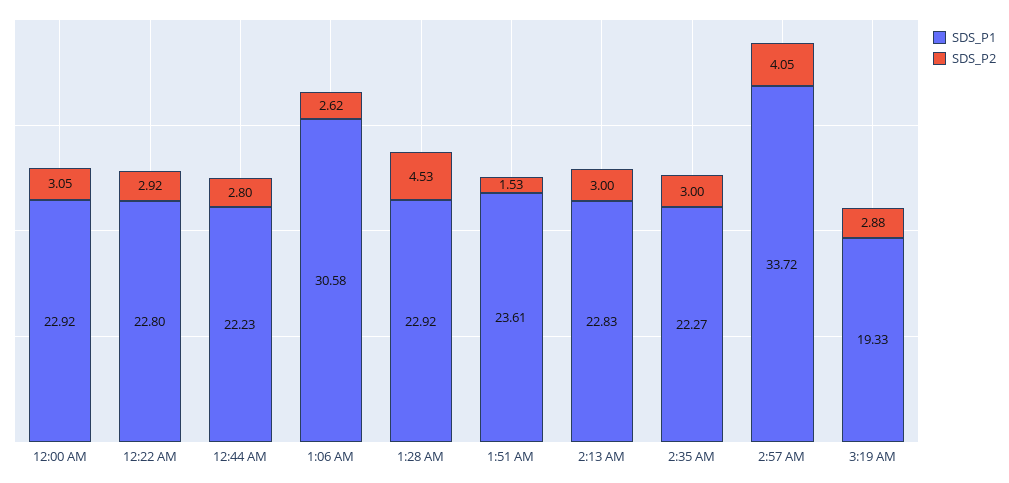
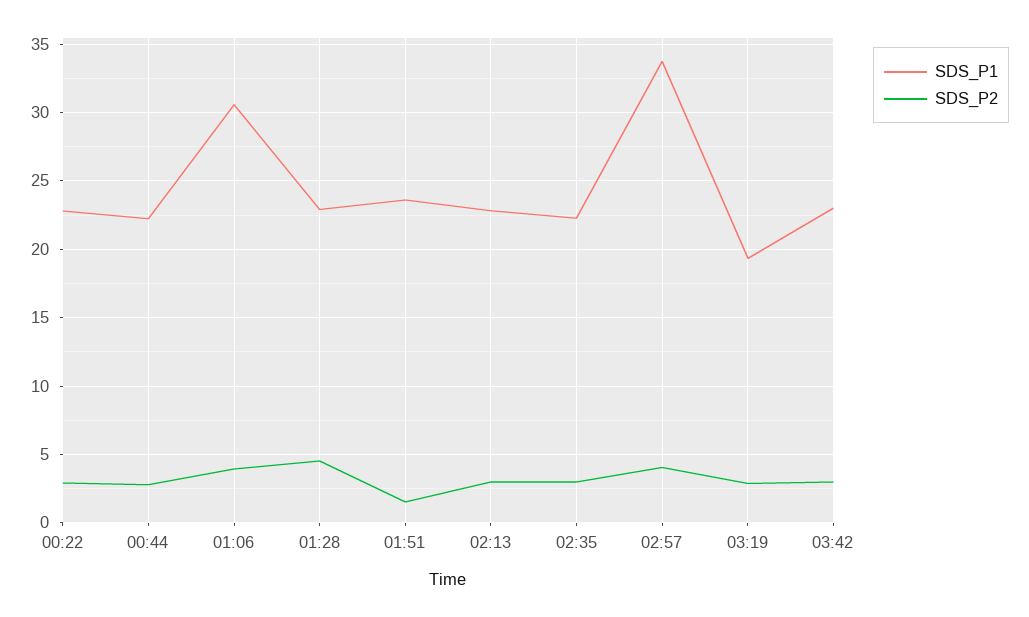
SDS_P1, 12:00 AM: 22.92 -> none
SDS_P2, 12:00 AM: 3.05 -> none
SDS_P2, 1:06 AM: 2.62 -> 4
SDS_P1, 03:42: none -> 23
SDS_P2, 03:42: none -> 3

